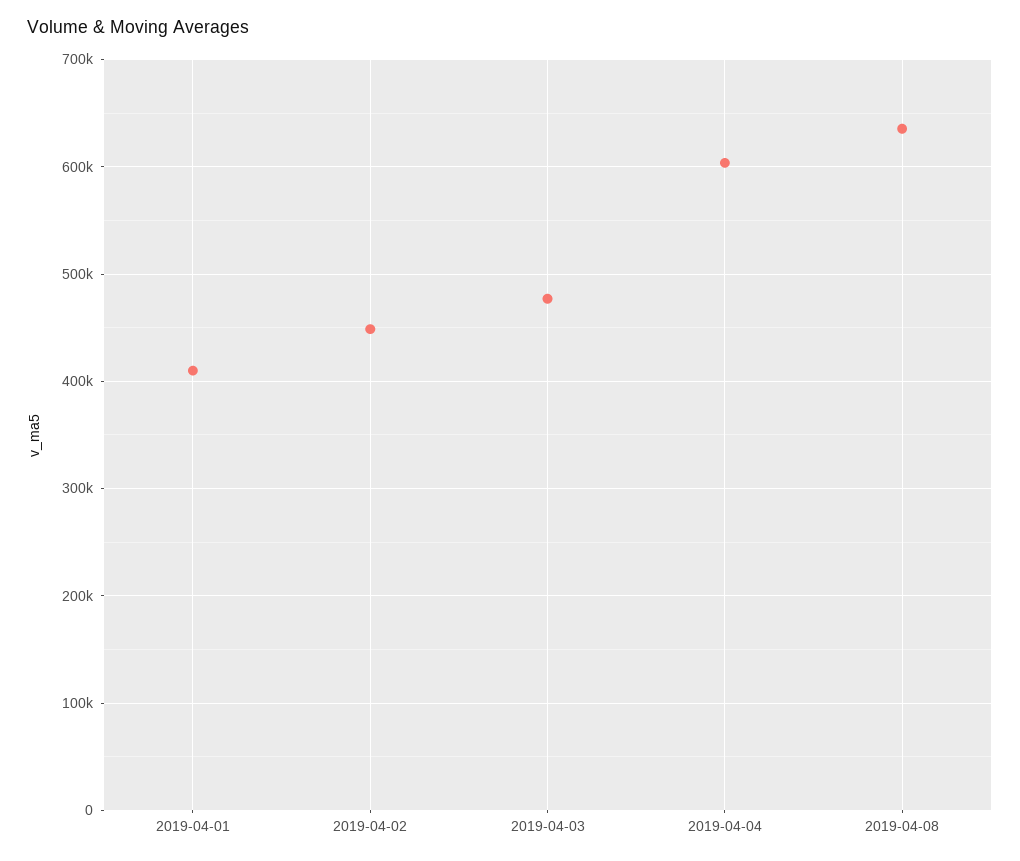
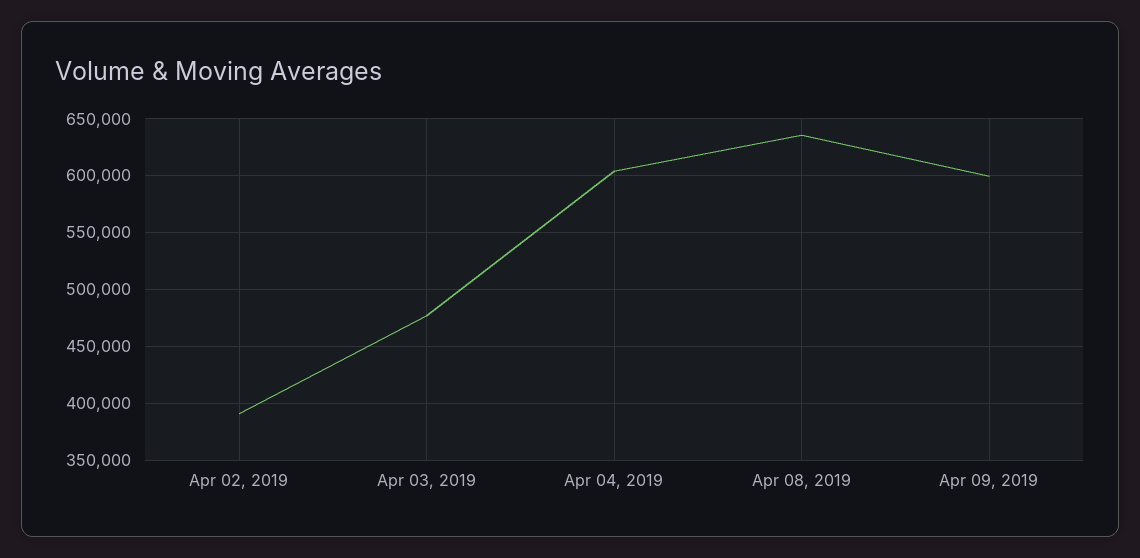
2019-04-01: 410000 -> none
2019-04-02: 450000 -> 390000
Apr 09, 2019: none -> 600000

